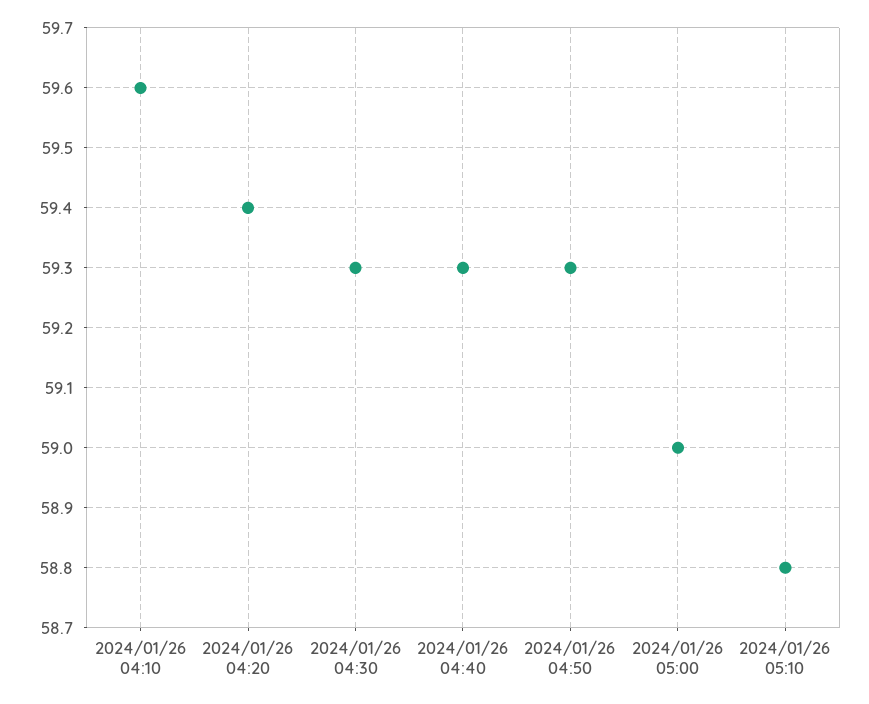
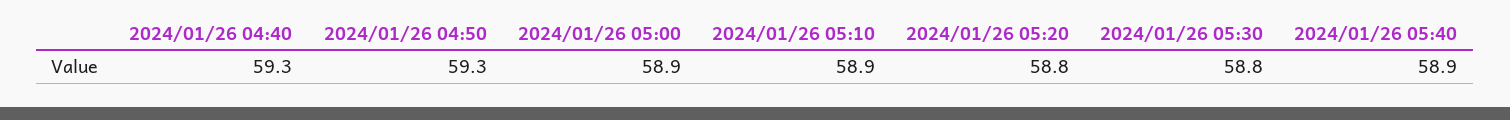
2024/01/26 04:10: 59.6 -> none
2024/01/26 04:20: 59.4 -> none
2024/01/26 04:30: 59.3 -> none
2024/01/26 05:00: 59 -> 58.9
2024/01/26 05:10: 58.8 -> 58.9
2024/01/26 05:20: none -> 58.8
2024/01/26 05:30: none -> 58.8
2024/01/26 05:40: none -> 58.9

